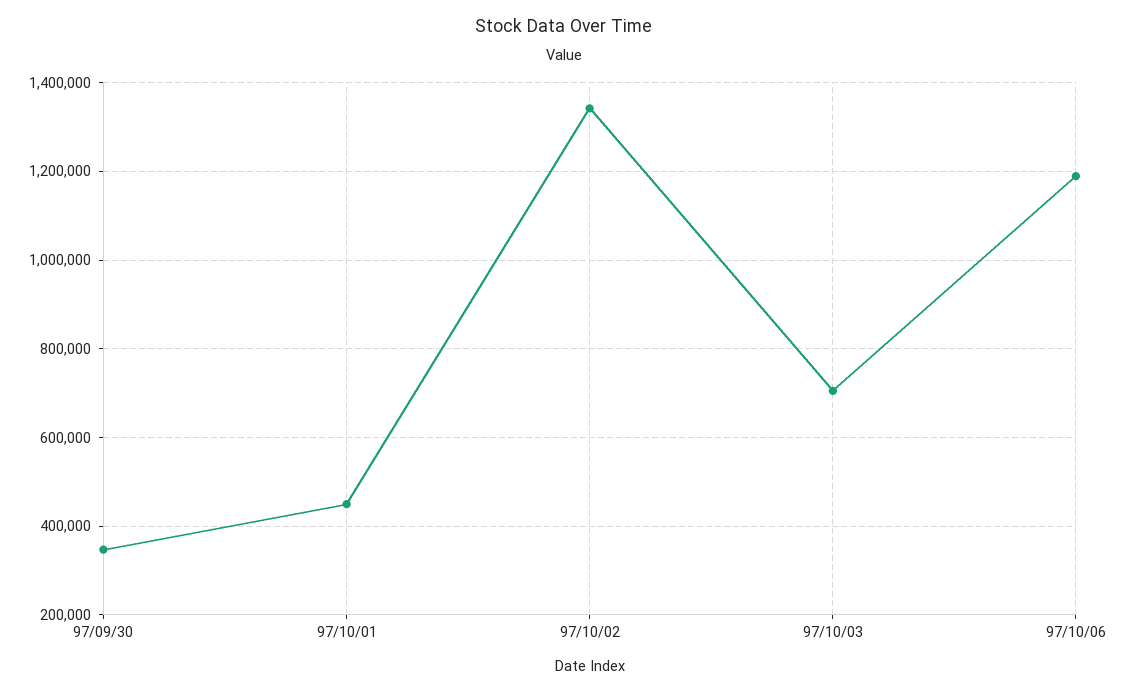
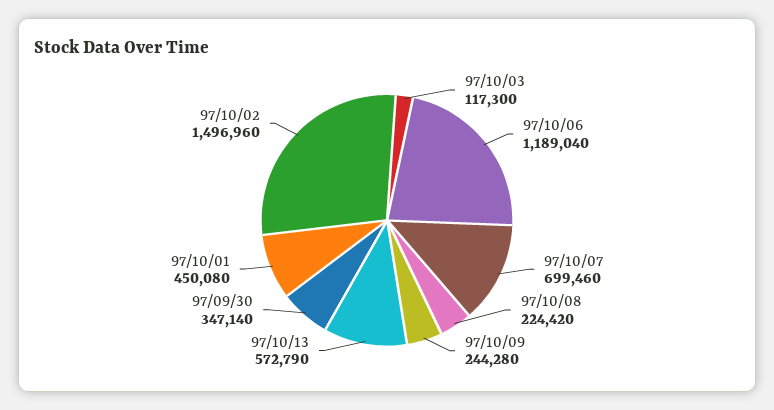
97/10/02: 1340000 -> 1496960
97/10/03: 700000 -> 117300
97/10/07: none -> 699460
97/10/08: none -> 224420
97/10/09: none -> 244280
97/10/13: none -> 572790

